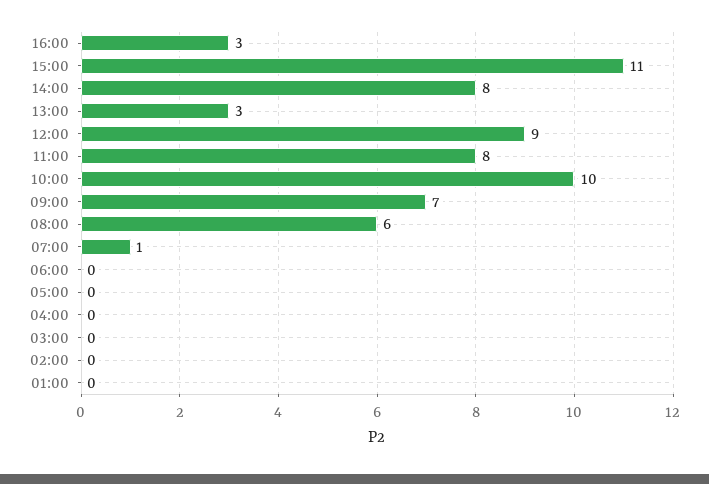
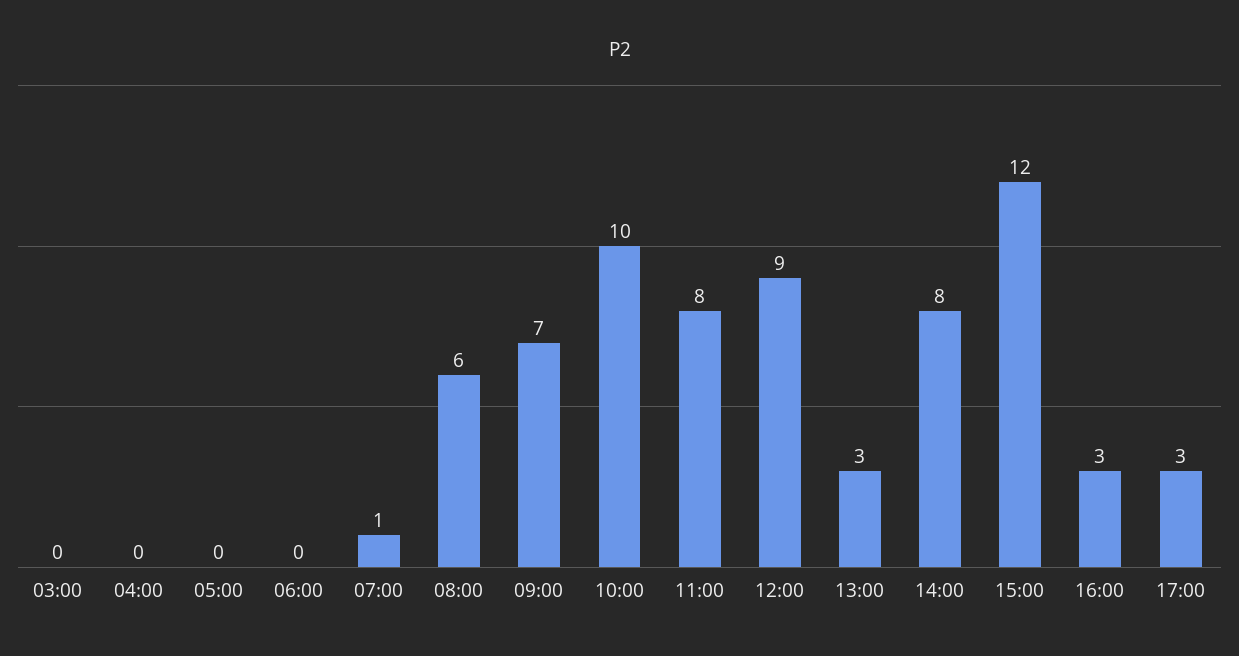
15:00: 11 -> 12
02:00: 0 -> none
01:00: 0 -> none
17:00: none -> 3

